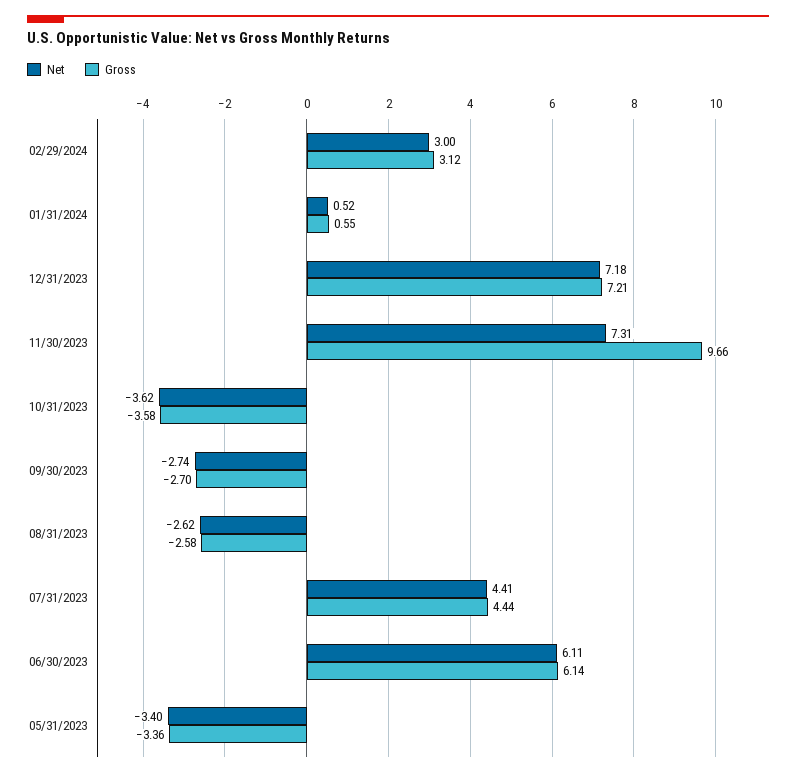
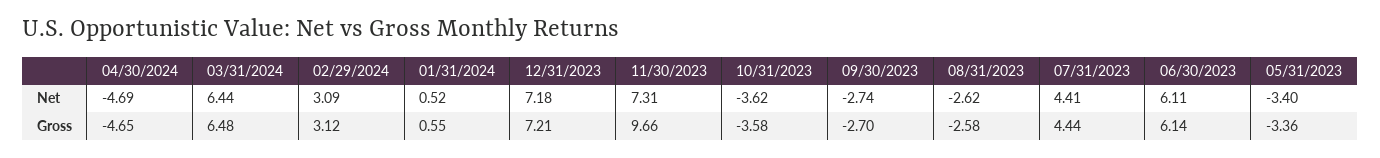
Net, 02/29/2024: 3 -> 3.09
Net, 04/30/2024: none -> -4.69
Net, 03/31/2024: none -> 6.44
Gross, 04/30/2024: none -> -4.65
Gross, 03/31/2024: none -> 6.48

